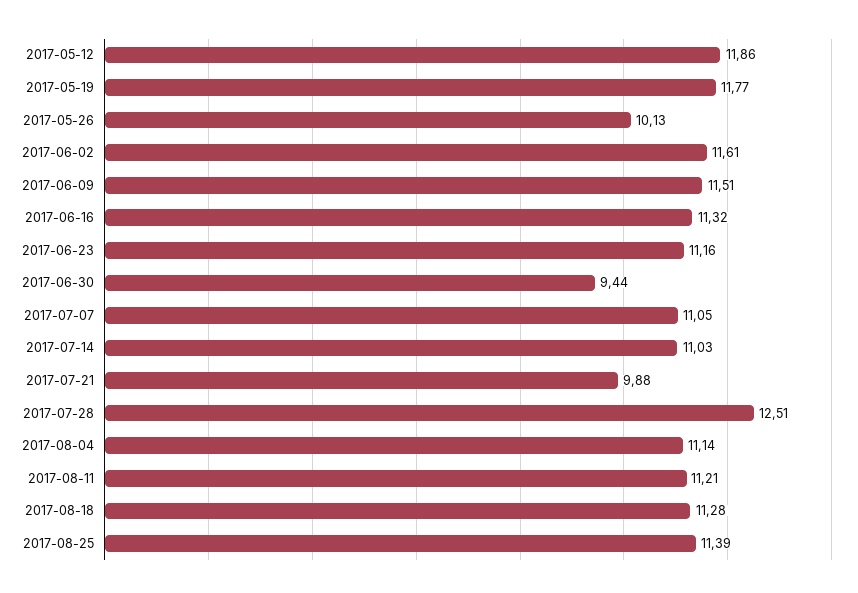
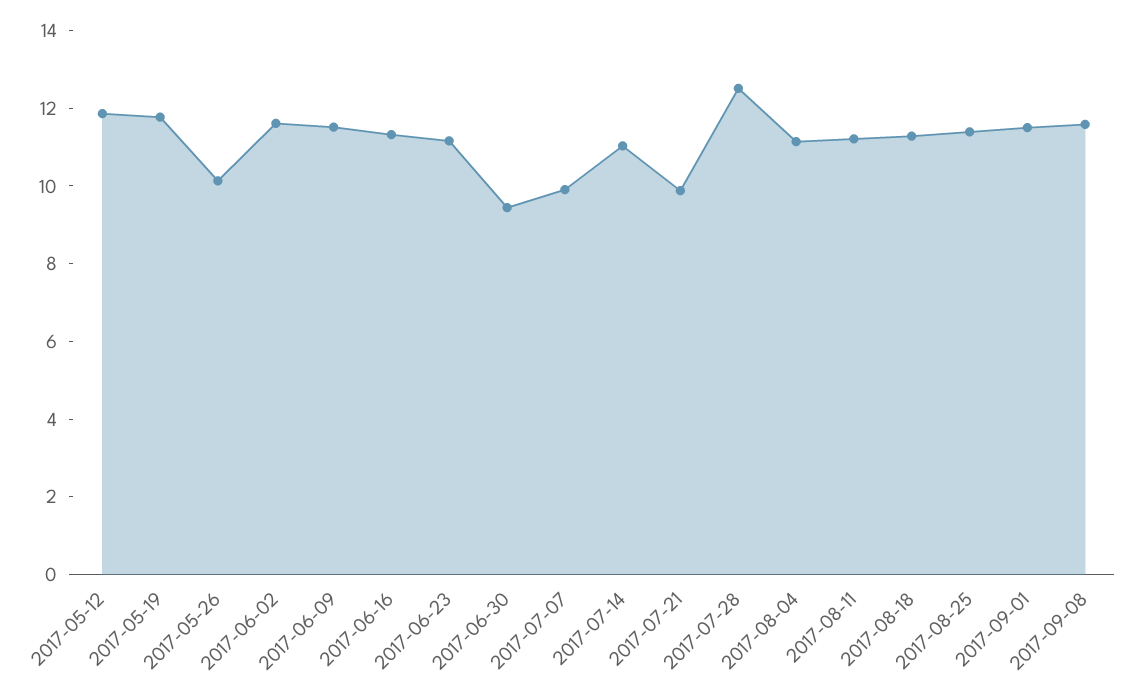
2017-07-07: 11.05 -> 10
2017-09-01: none -> 11.5
2017-09-08: none -> 11.5

